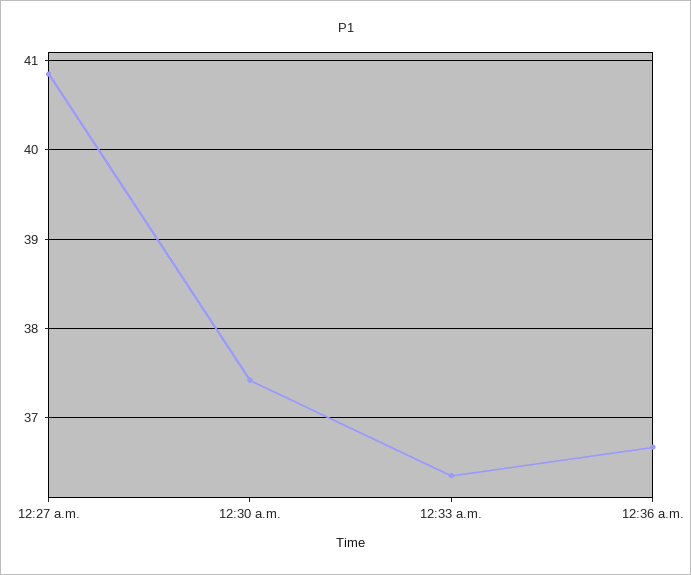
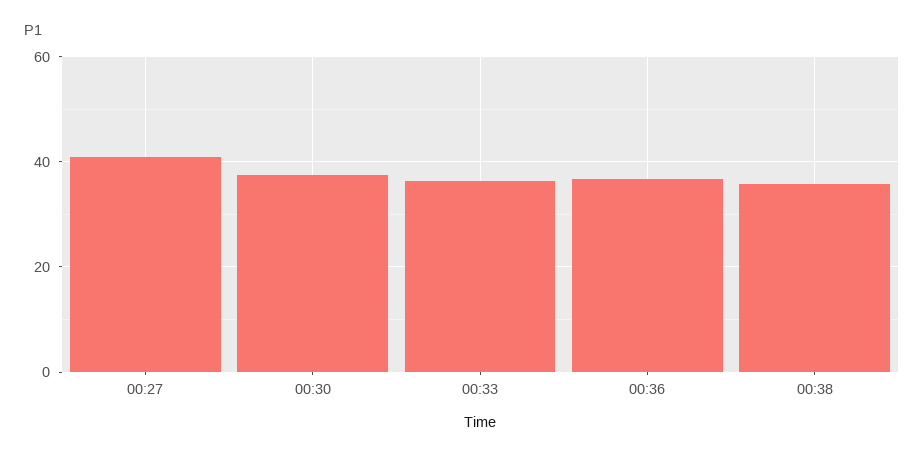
00:38: none -> 36

